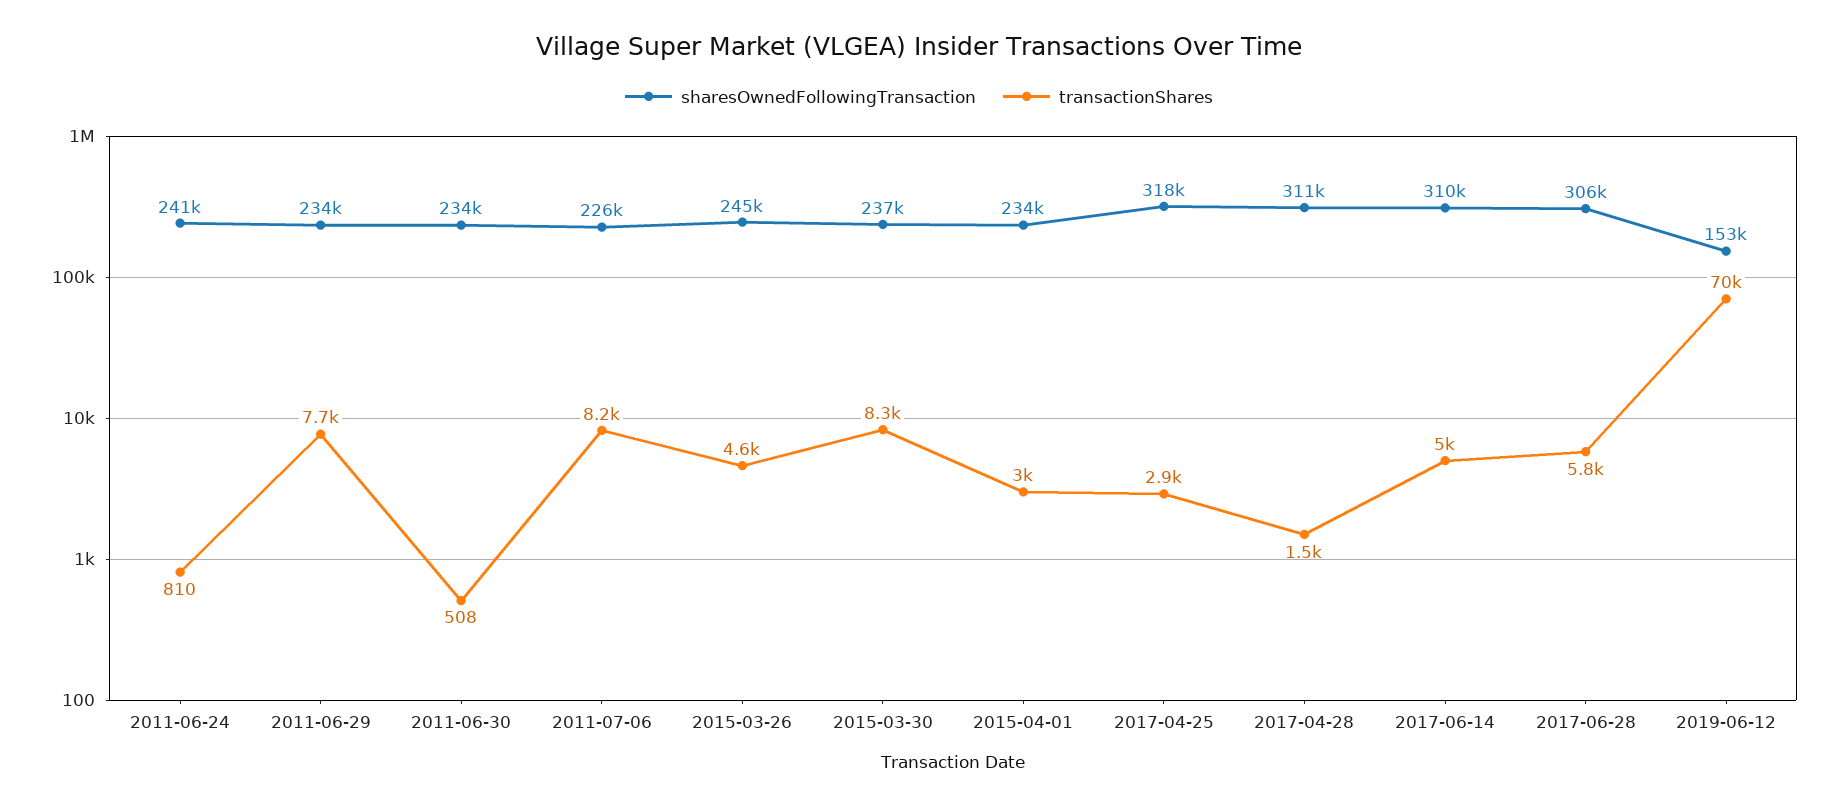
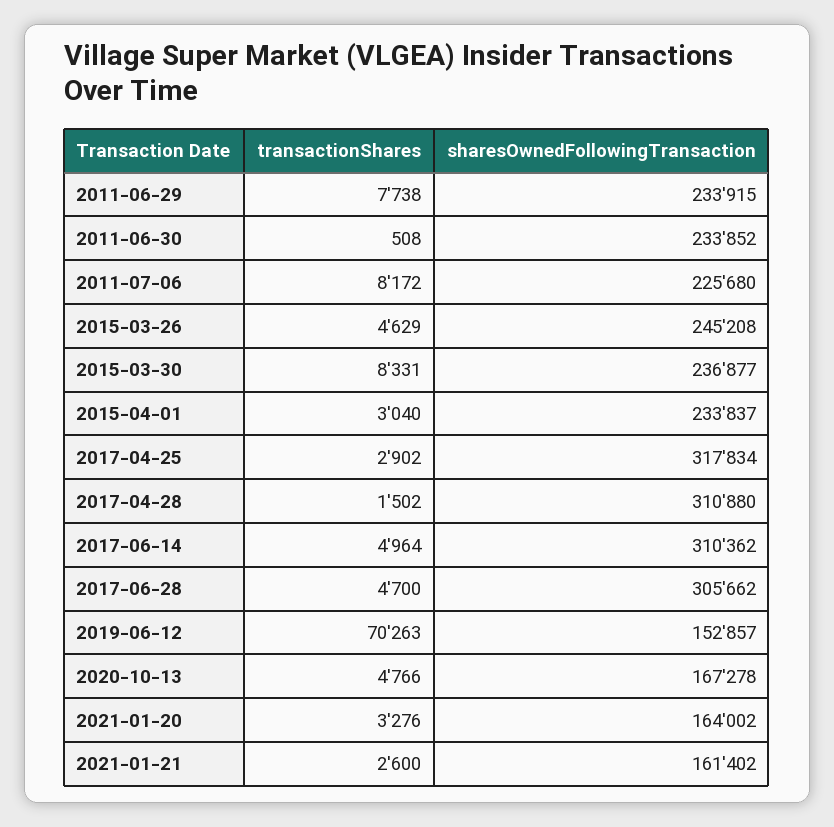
sharesOwnedFollowingTransaction, 2011-06-24: 241000 -> none
transactionShares, 2011-06-24: 810 -> none
transactionShares, 2017-06-28: 5800 -> 4700
transactionShares, 2020-10-13: none -> 4766
sharesOwnedFollowingTransaction, 2020-10-13: none -> 167278
transactionShares, 2021-01-20: none -> 3276
sharesOwnedFollowingTransaction, 2021-01-20: none -> 164002
transactionShares, 2021-01-21: none -> 2600
sharesOwnedFollowingTransaction, 2021-01-21: none -> 161402

